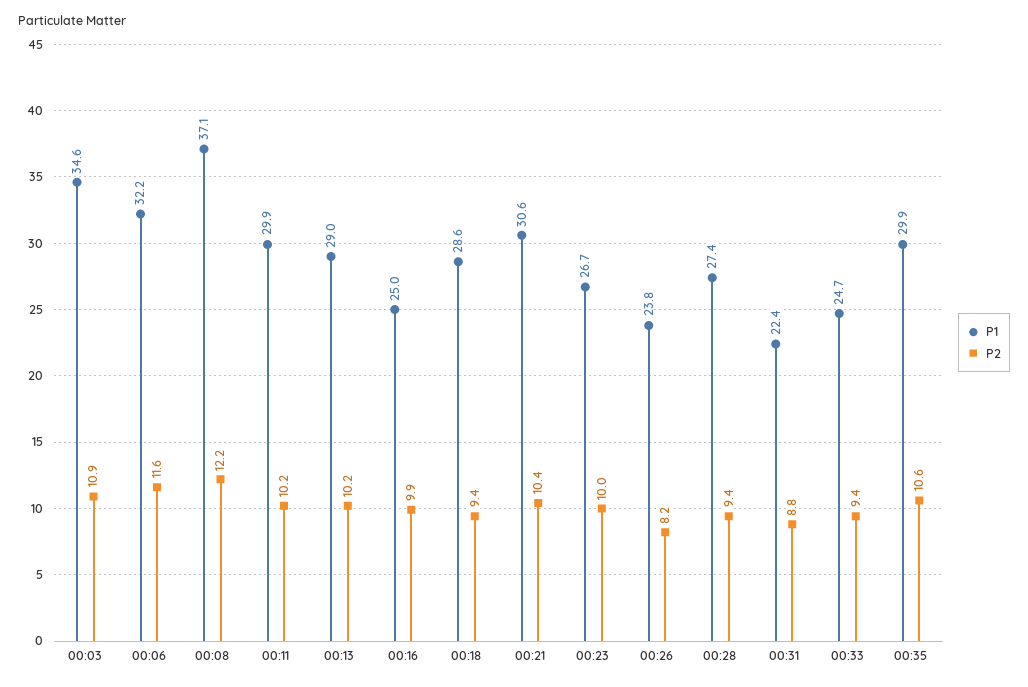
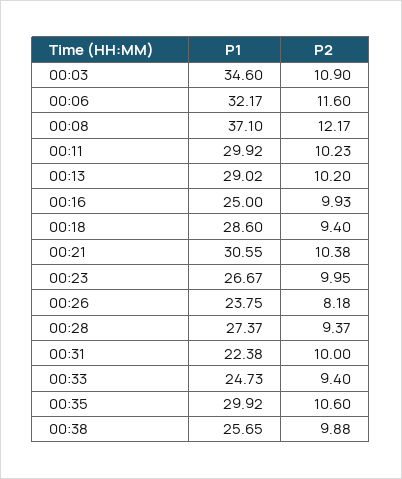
P2, 00:31: 8.8 -> 10
P1, 00:38: none -> 25.65
P2, 00:38: none -> 9.88

